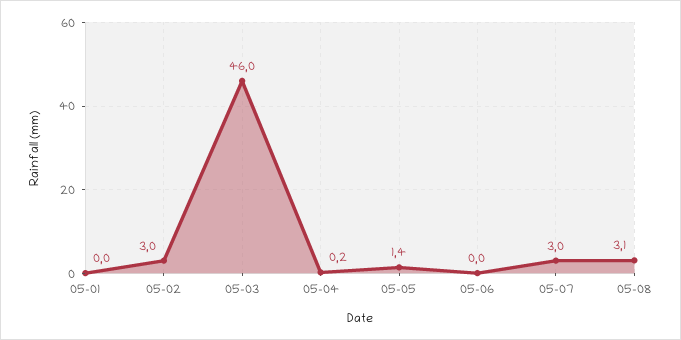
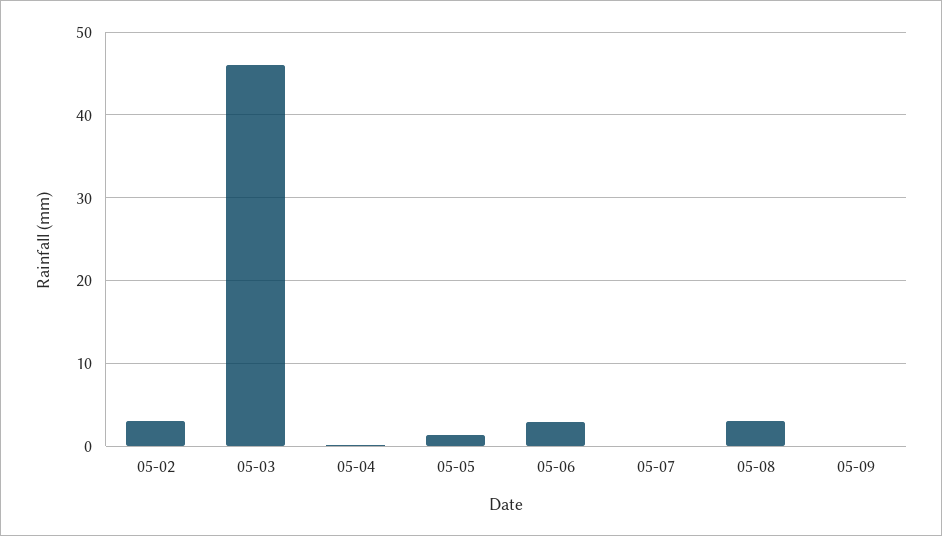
05-01: 0 -> none
05-06: 0 -> 3
05-07: 3 -> 0
05-09: none -> 0

